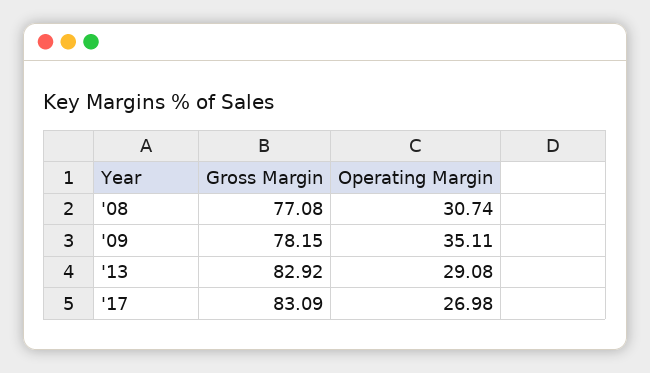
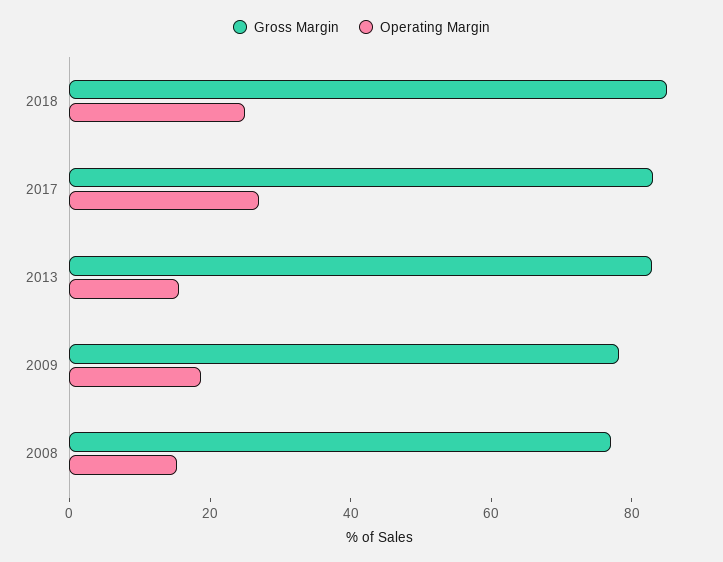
Operating Margin, '08: 30.74 -> 15
Operating Margin, '09: 35.11 -> 20
Operating Margin, '13: 29.08 -> 15
Gross Margin, 2018: none -> 85
Operating Margin, 2018: none -> 25

